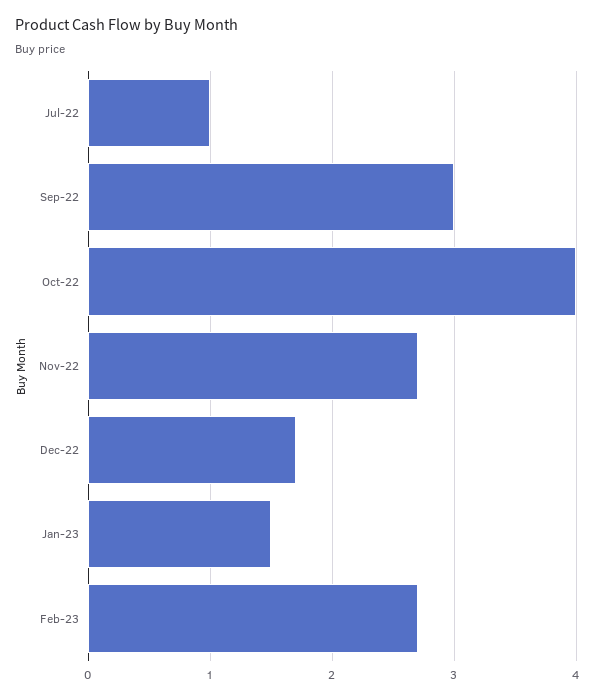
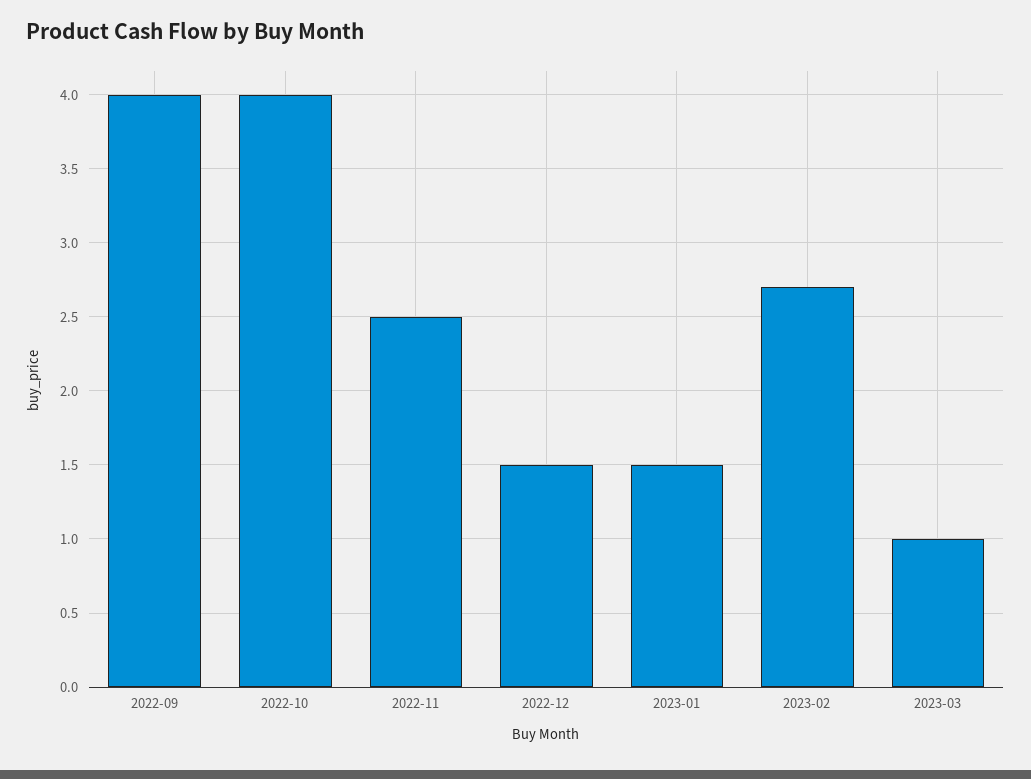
Jul-22: 1 -> none
Sep-22: 3 -> 4
Nov-22: 2.7 -> 2.5
Dec-22: 1.7 -> 1.5
2023-03: none -> 1

